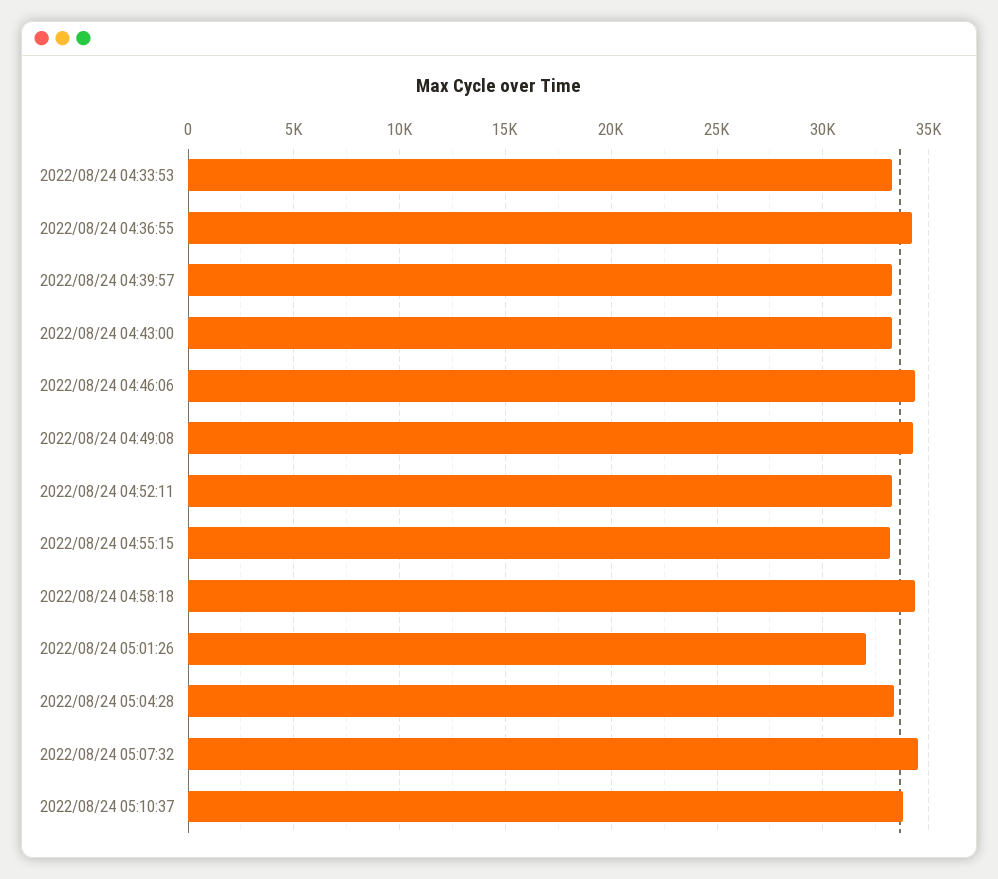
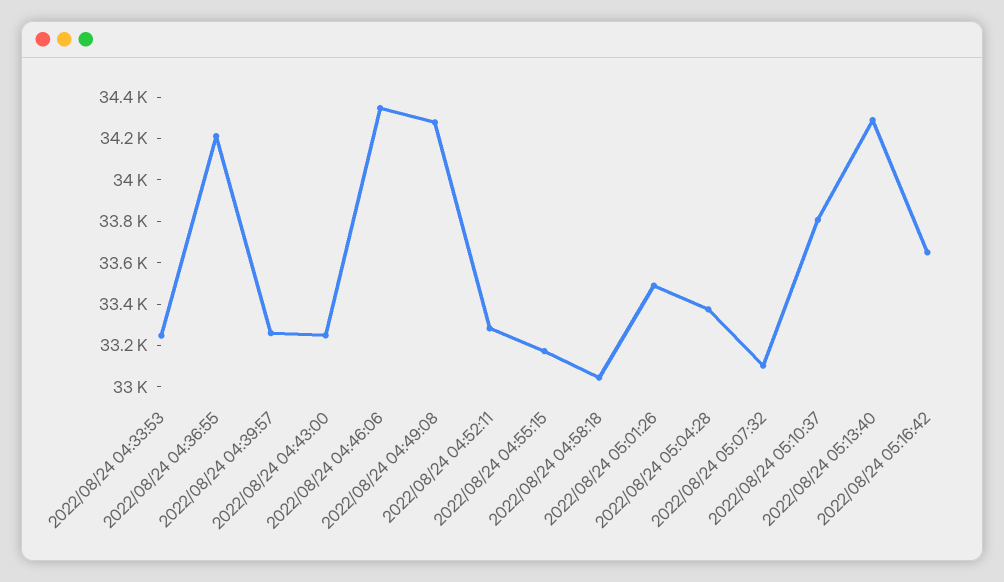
2022/08/24 04:58:18: 34500 -> 33050
2022/08/24 05:01:26: 32000 -> 33500
2022/08/24 05:07:32: 34500 -> 33100
2022/08/24 05:13:40: none -> 34300
2022/08/24 05:16:42: none -> 33650

